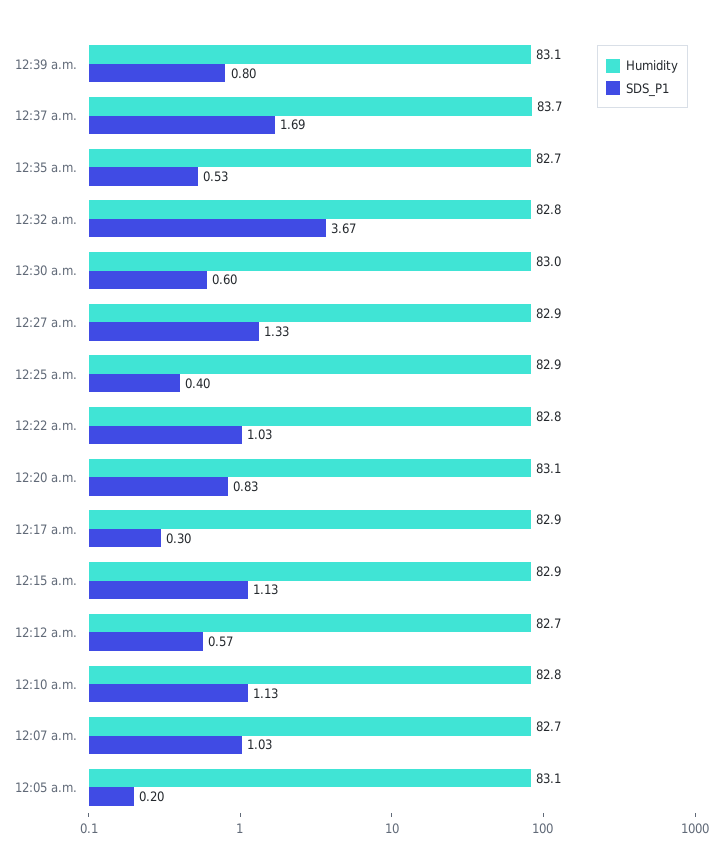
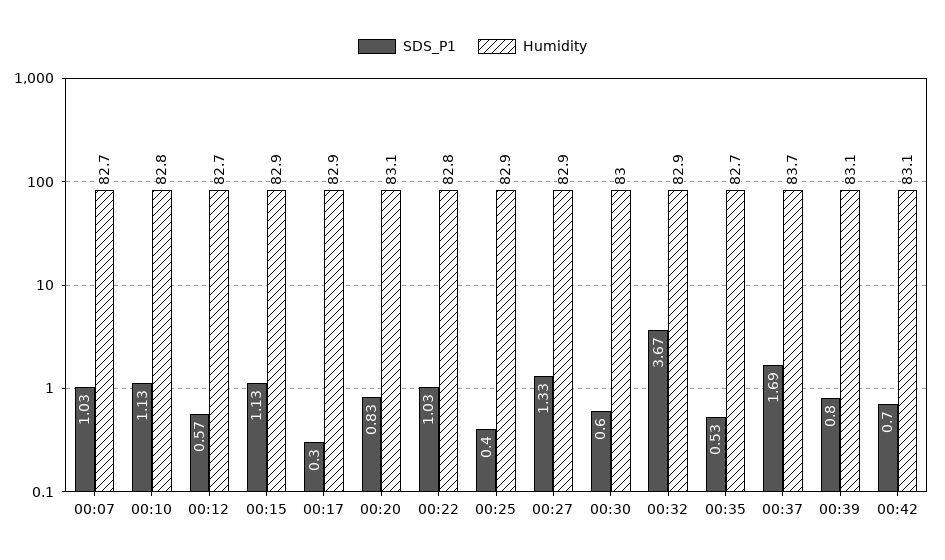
Humidity, 12:32 a.m.: 82.8 -> 82.9
Humidity, 12:05 a.m.: 83.1 -> none
SDS_P1, 12:05 a.m.: 0.2 -> none
SDS_P1, 00:42: none -> 0.7
Humidity, 00:42: none -> 83.1

